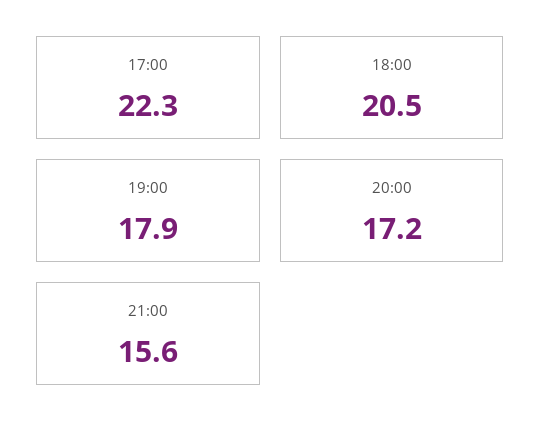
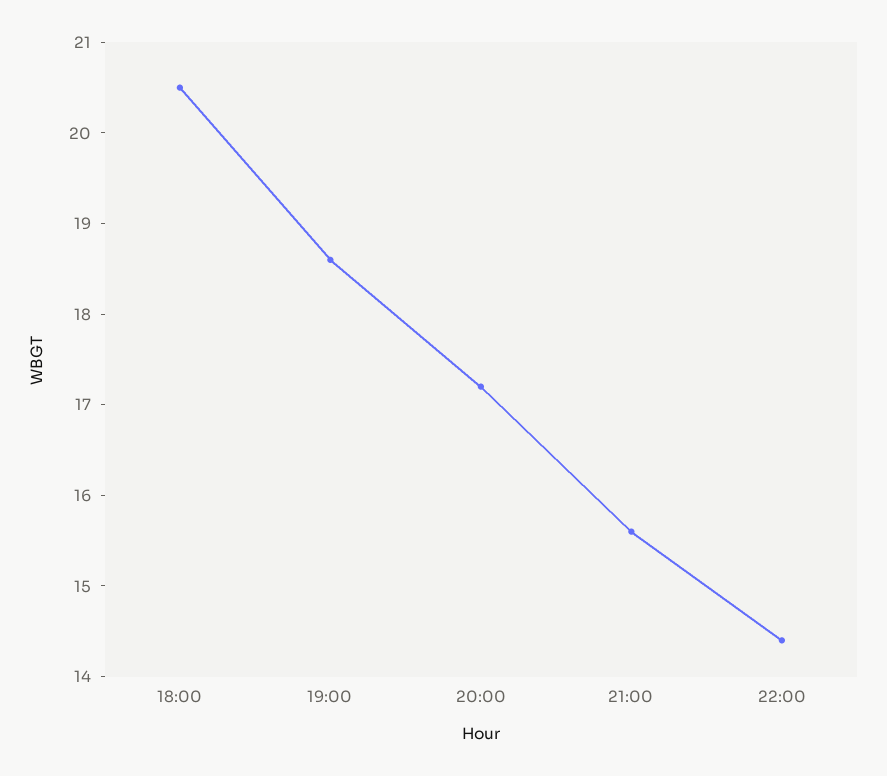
17:00: 22.3 -> none
19:00: 17.9 -> 18.6
22:00: none -> 14.4

